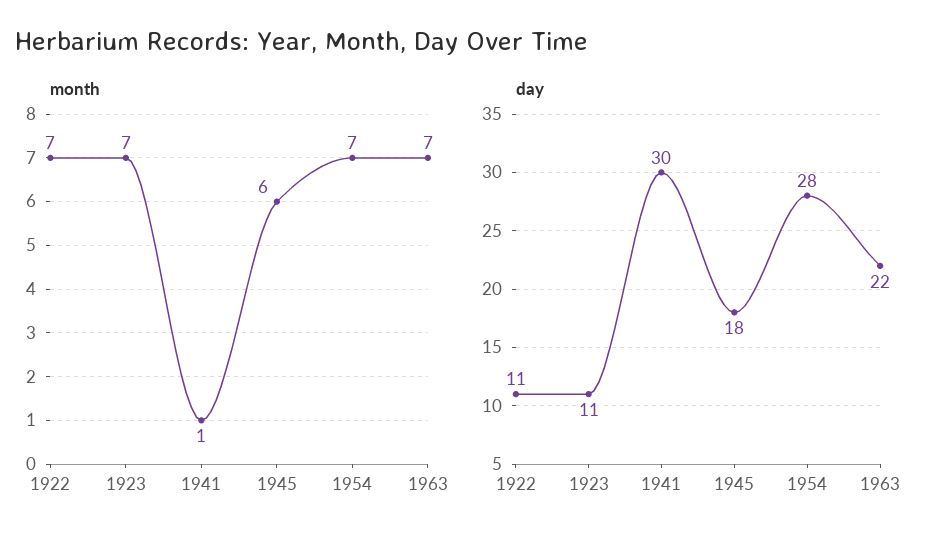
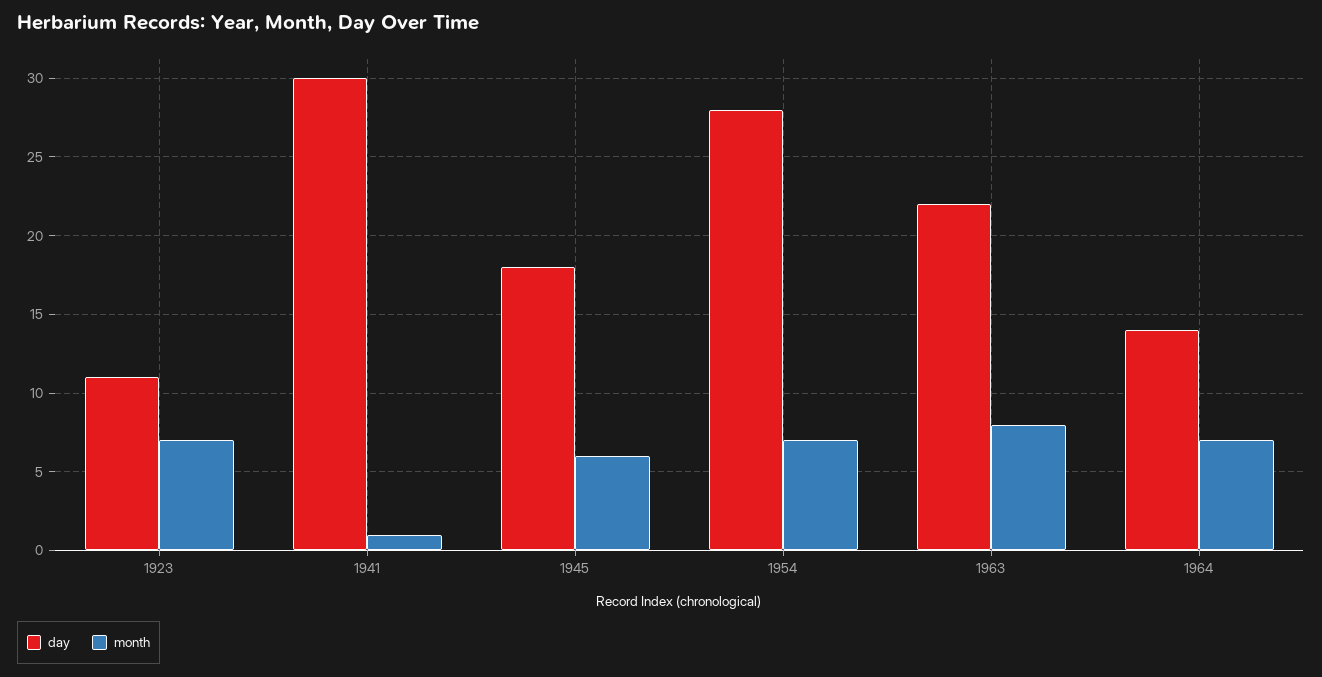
month, 1922: 7 -> none
month, 1963: 7 -> 8
day, 1922: 11 -> none
day, 1964: none -> 14
month, 1964: none -> 7

